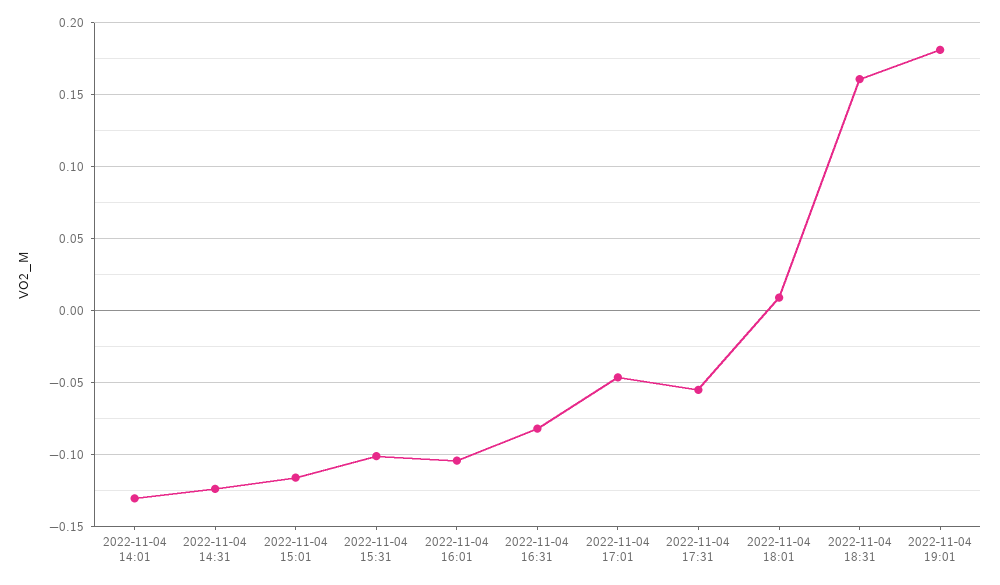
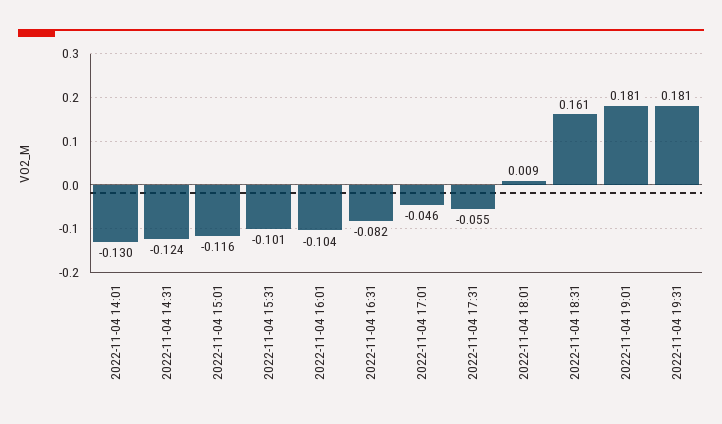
2022-11-04 19:31: none -> 0.181

